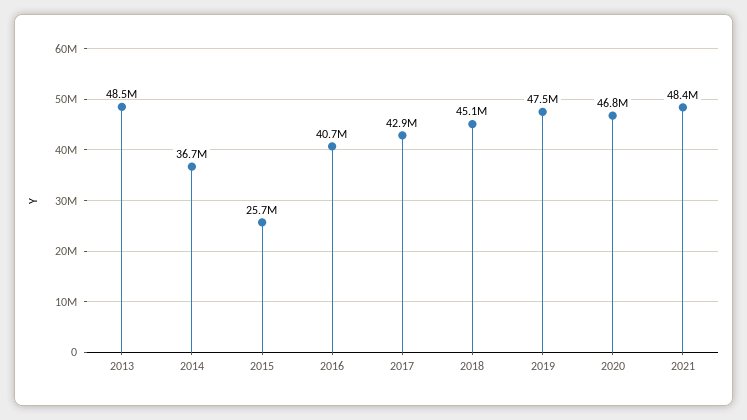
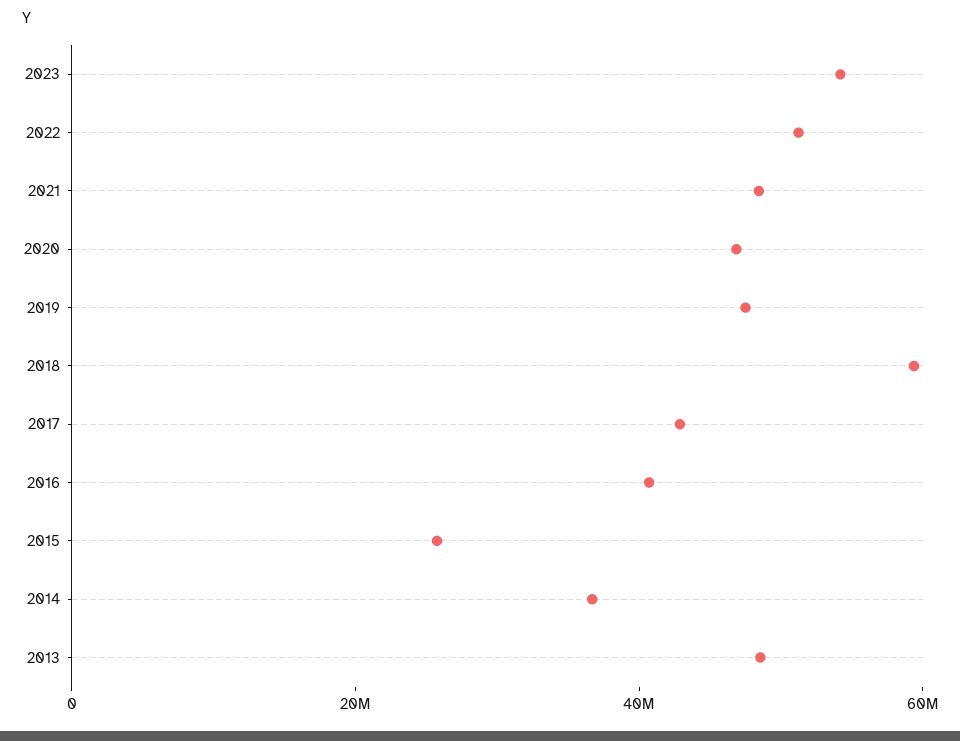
2018: 45100000 -> 60000000
2023: none -> 55000000
2022: none -> 50000000

